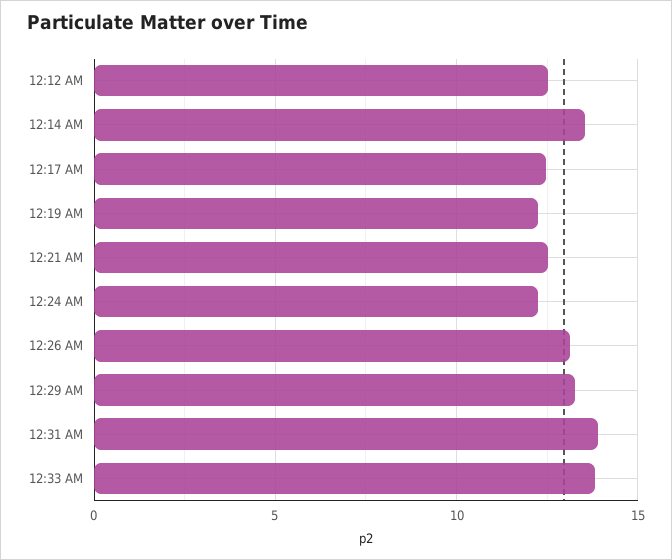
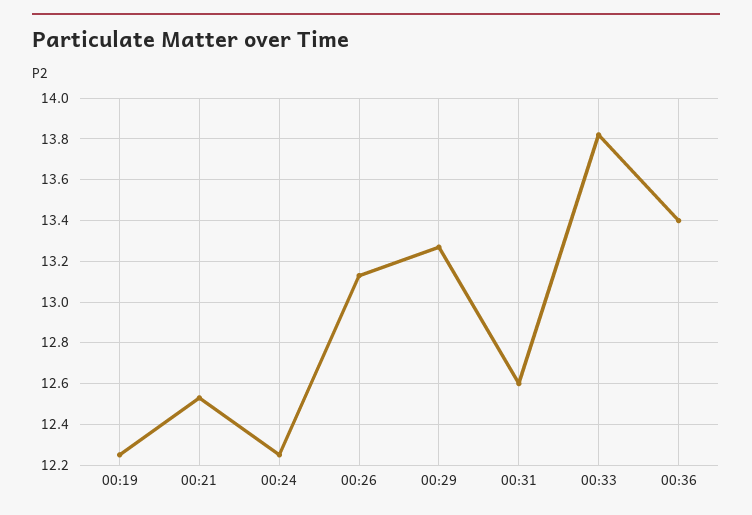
12:12 AM: 12.5 -> none
12:14 AM: 13.5 -> none
12:17 AM: 12.5 -> none
12:31 AM: 14 -> 12.6
00:36: none -> 13.4

